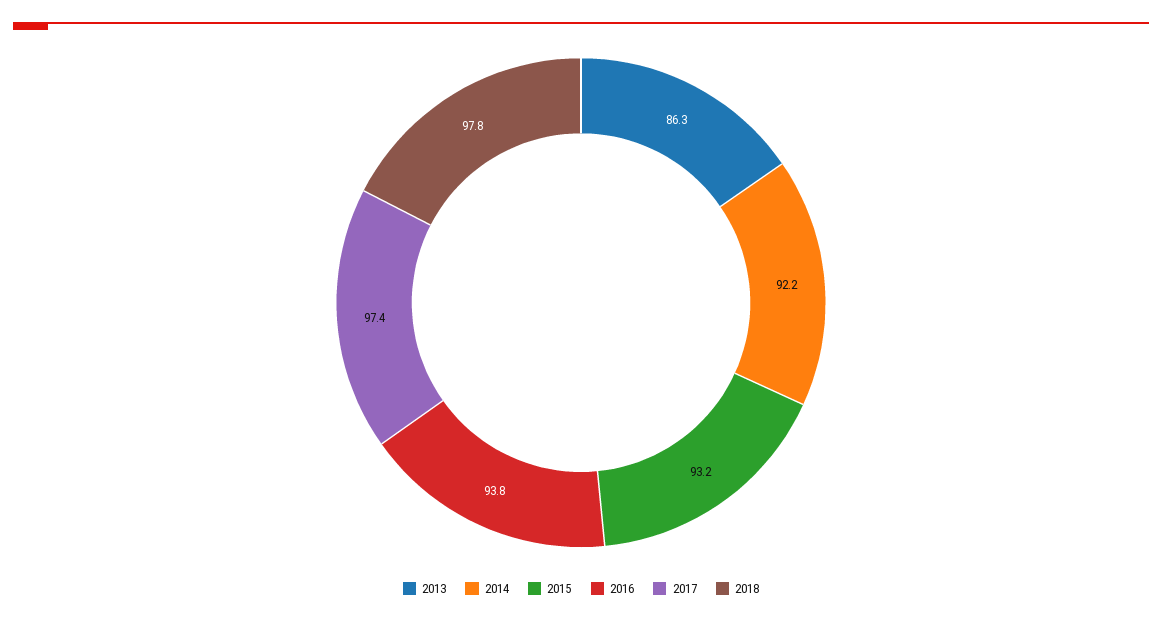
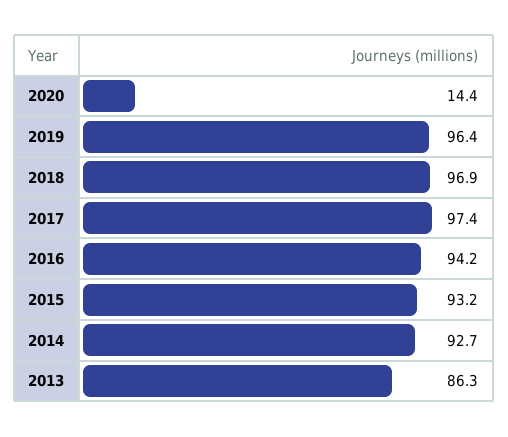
2014: 92.2 -> 92.7
2016: 93.8 -> 94.2
2018: 97.8 -> 96.9
2020: none -> 14.4
2019: none -> 96.4

